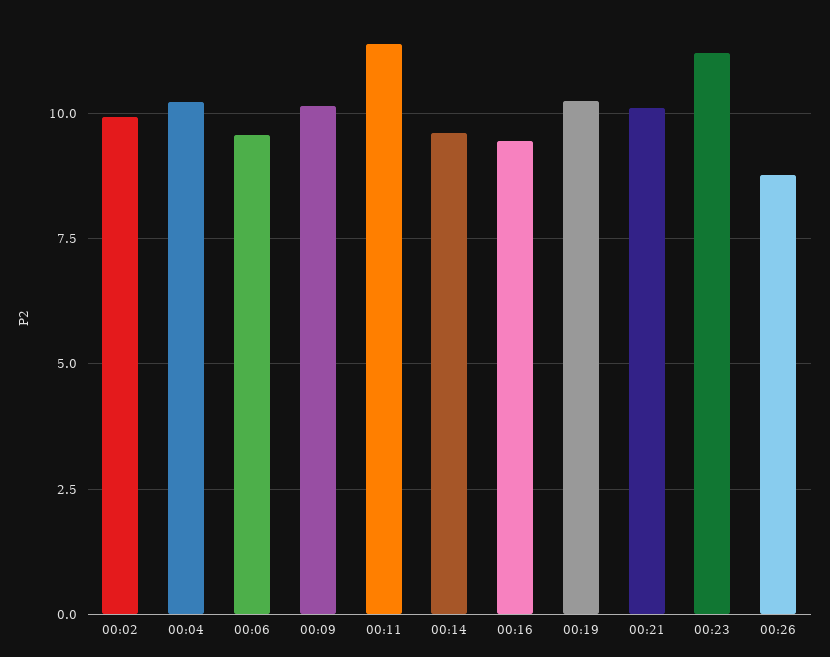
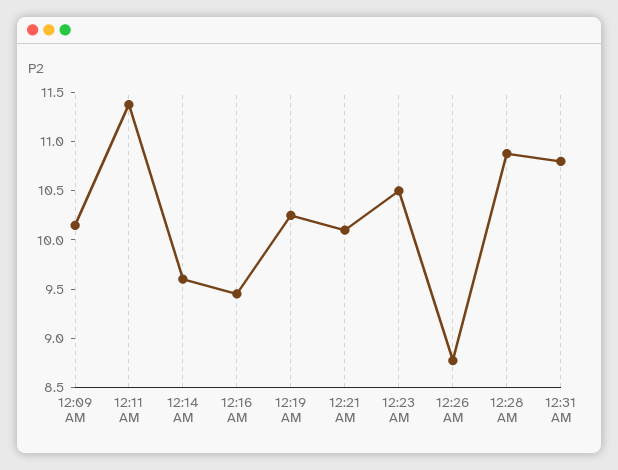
00:02: 10 -> none
00:04: 10.25 -> none
00:06: 9.5 -> none
00:23: 11.25 -> 10.5
12:28 AM: none -> 10.9
12:31 AM: none -> 10.8

